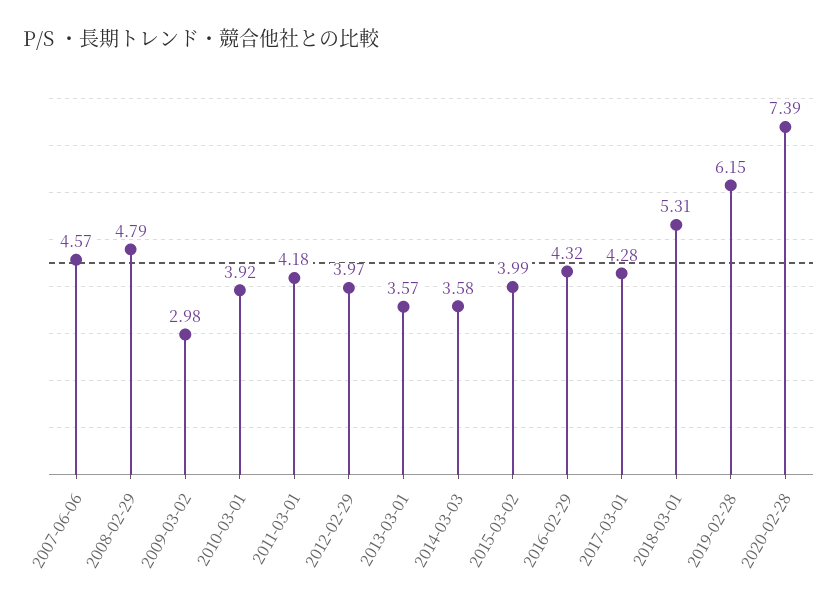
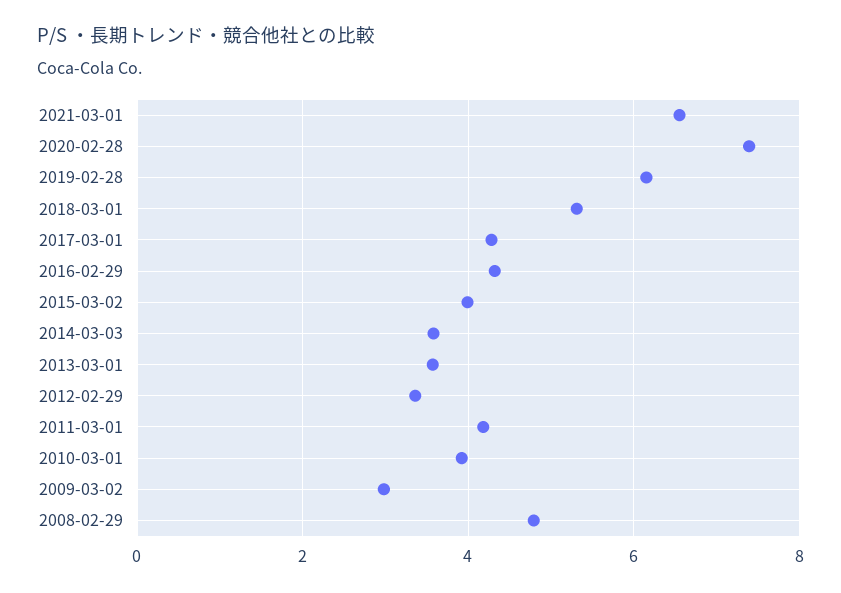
2007-06-06: 4.57 -> none
2012-02-29: 3.97 -> 3.4
2021-03-01: none -> 6.6

